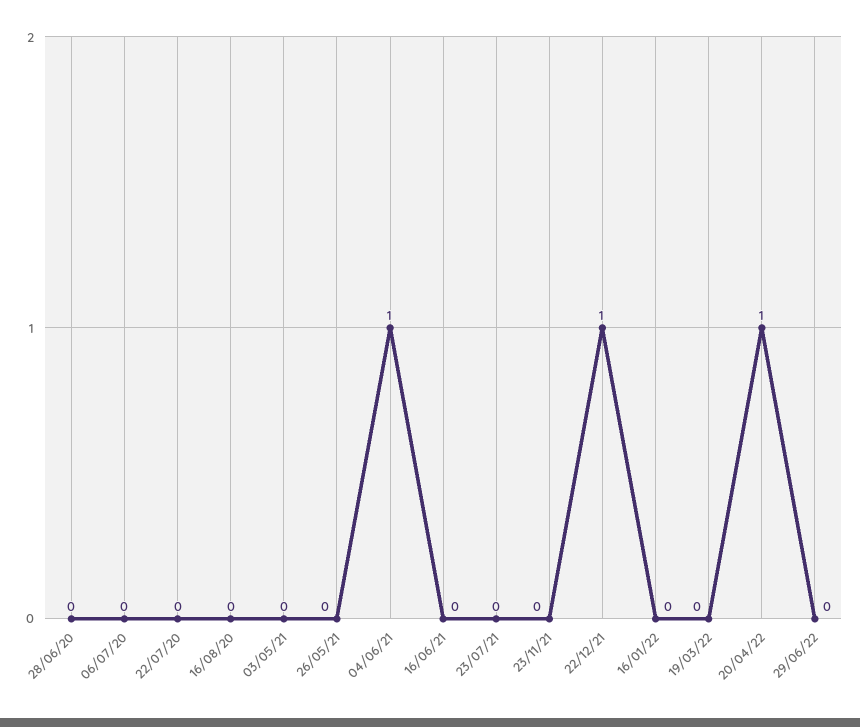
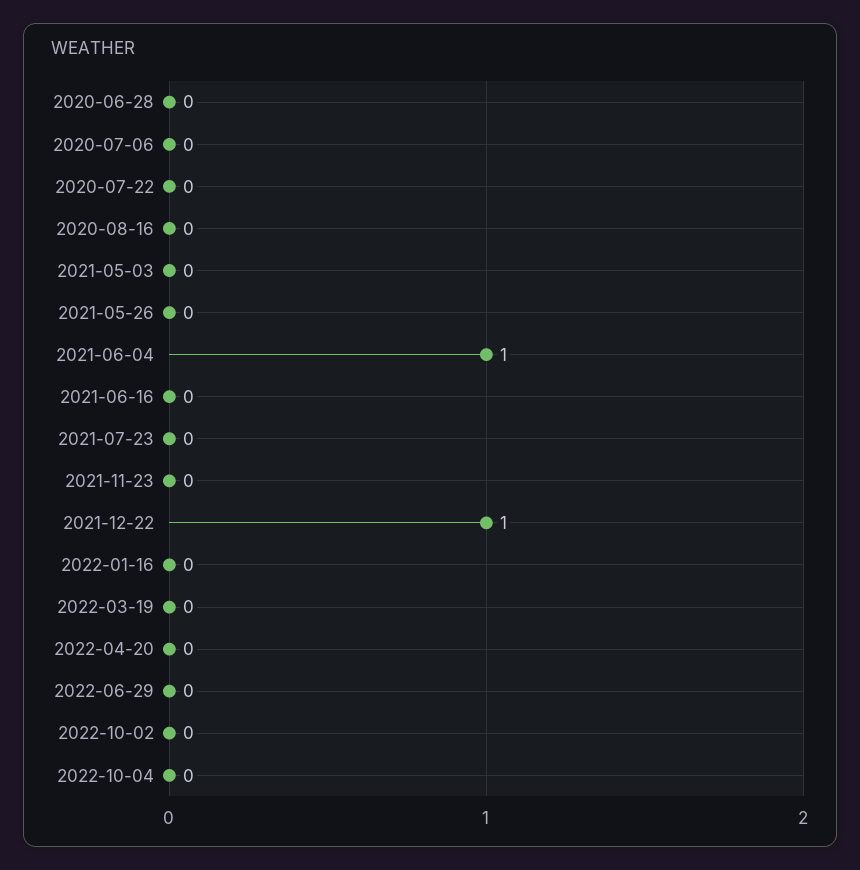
20/04/22: 1 -> 0
2022-10-02: none -> 0
2022-10-04: none -> 0

